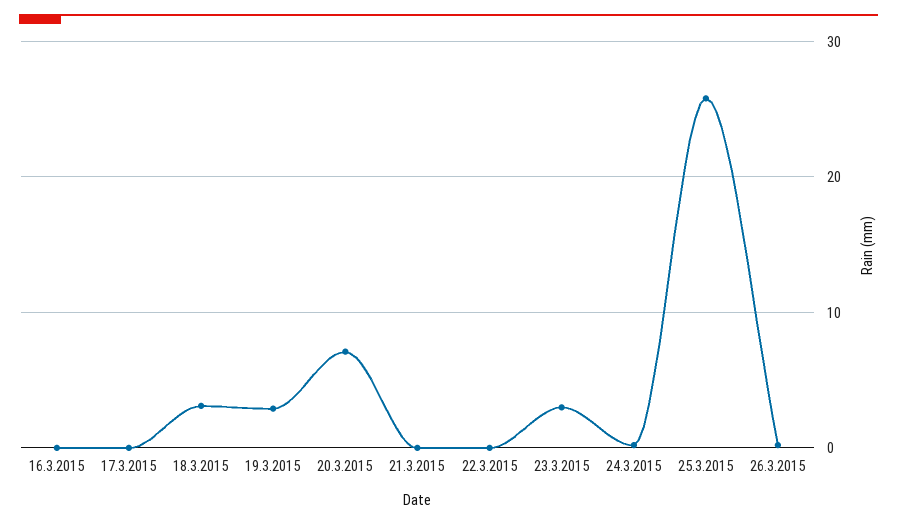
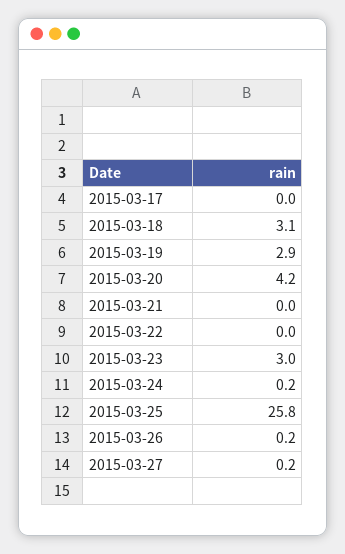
16.3.2015: 0 -> none
20.3.2015: 7 -> 4.2
2015-03-27: none -> 0.2

